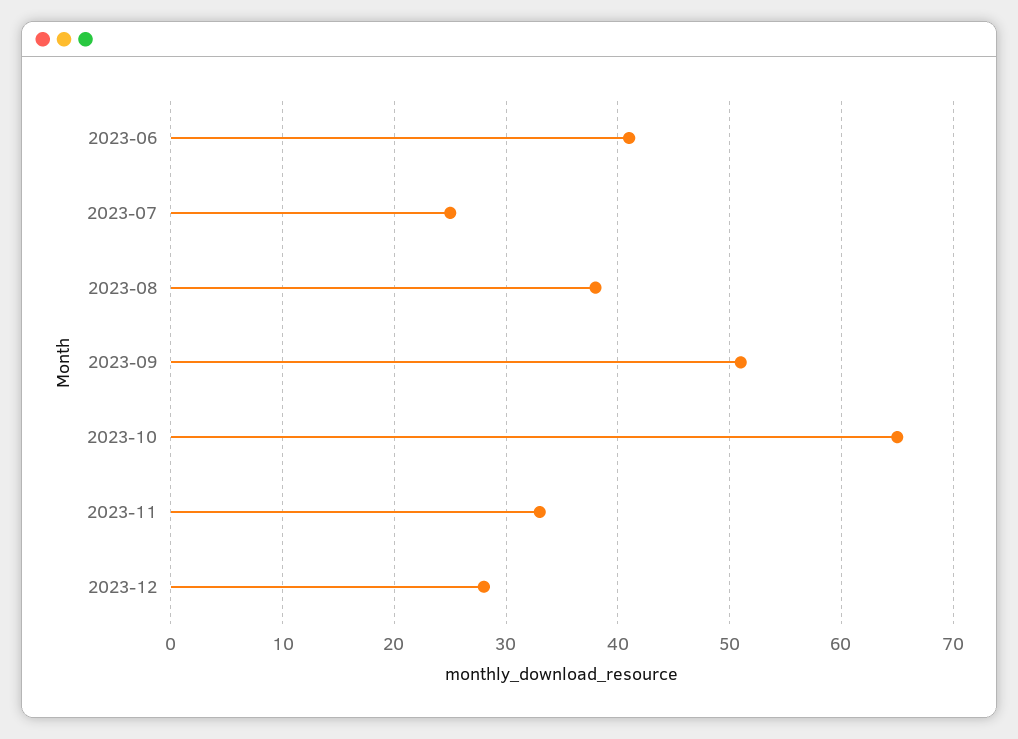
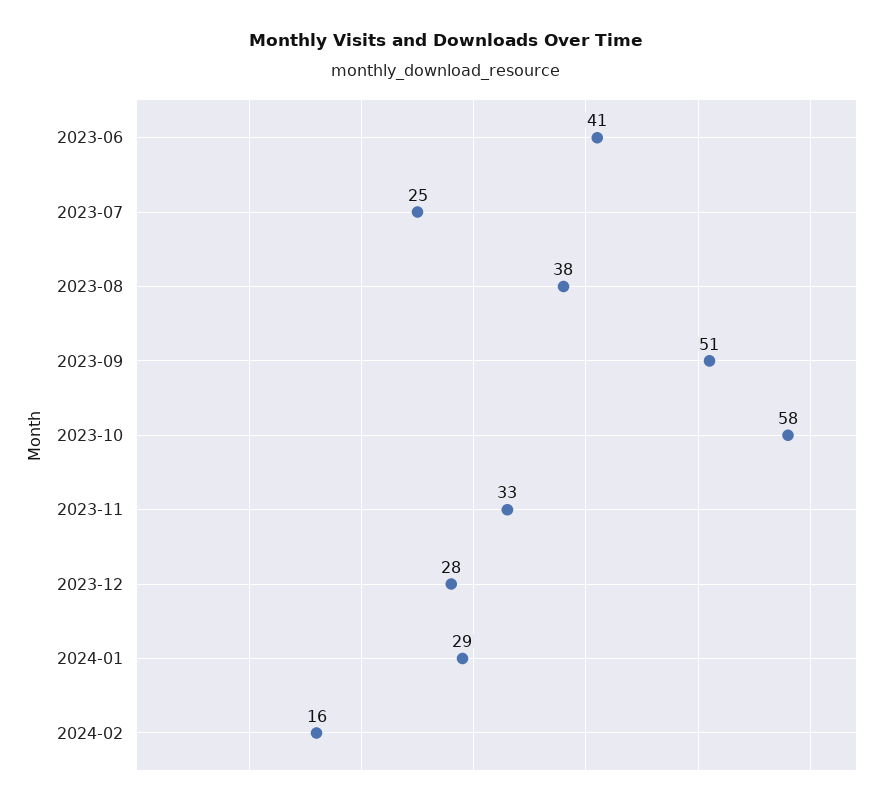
2023-10: 65 -> 58
2024-01: none -> 29
2024-02: none -> 16

